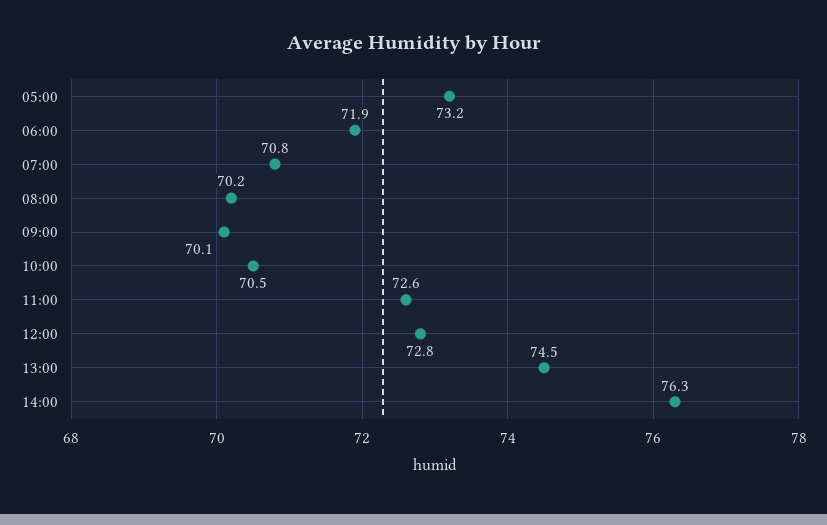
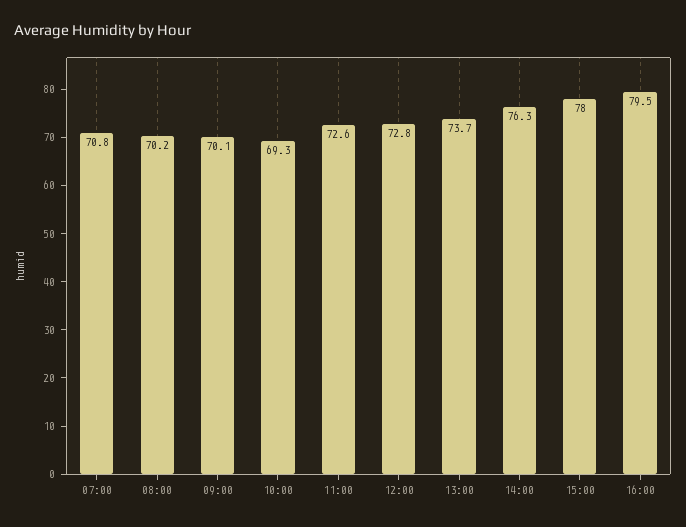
05:00: 73.2 -> none
06:00: 71.9 -> none
10:00: 70.5 -> 69.3
13:00: 74.5 -> 73.7
15:00: none -> 78
16:00: none -> 79.5

